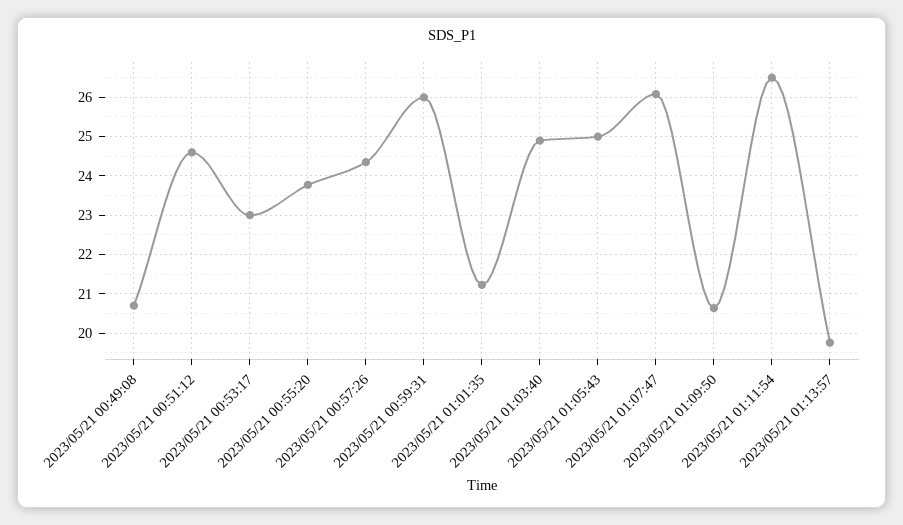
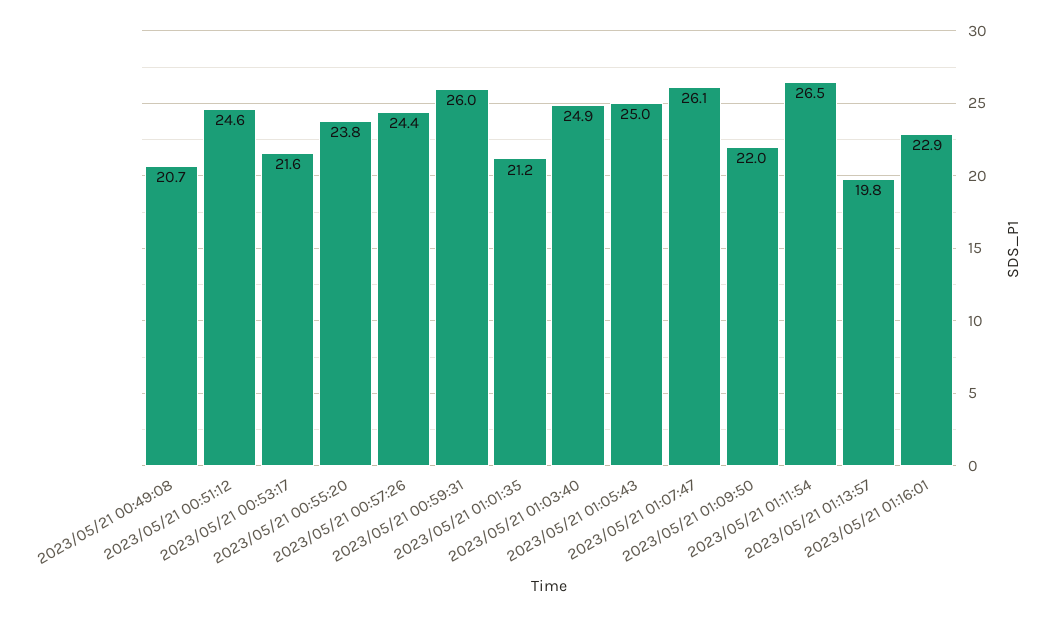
2023/05/21 00:53:17: 23 -> 21.6
2023/05/21 01:09:50: 20.6 -> 22
2023/05/21 01:16:01: none -> 22.9

